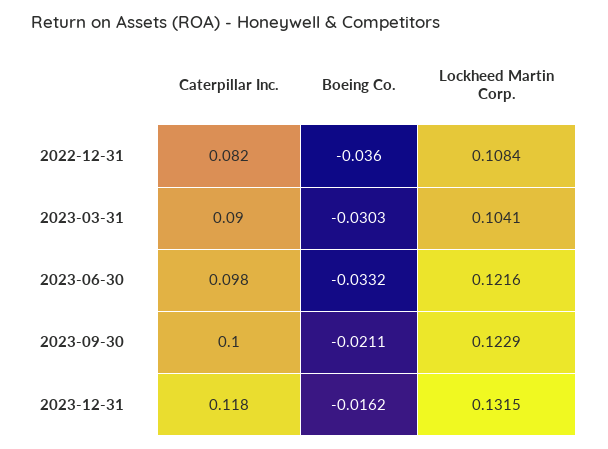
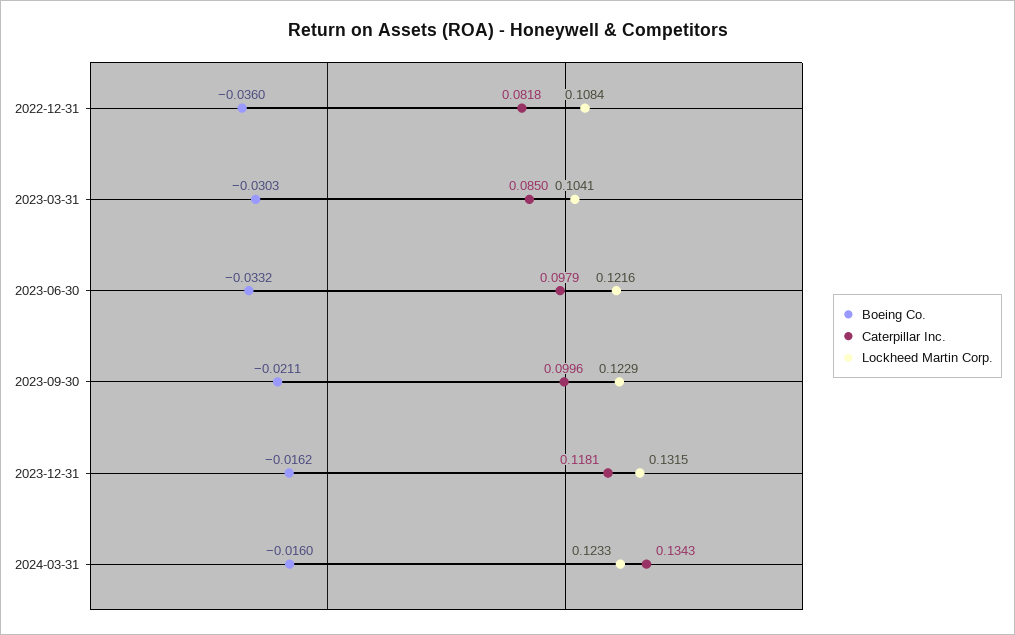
Caterpillar Inc., 2023-03-31: 0.09 -> 0.085
Boeing Co., 2024-03-31: none -> -0.016
Caterpillar Inc., 2024-03-31: none -> 0.1343
Lockheed Martin Corp., 2024-03-31: none -> 0.1233

